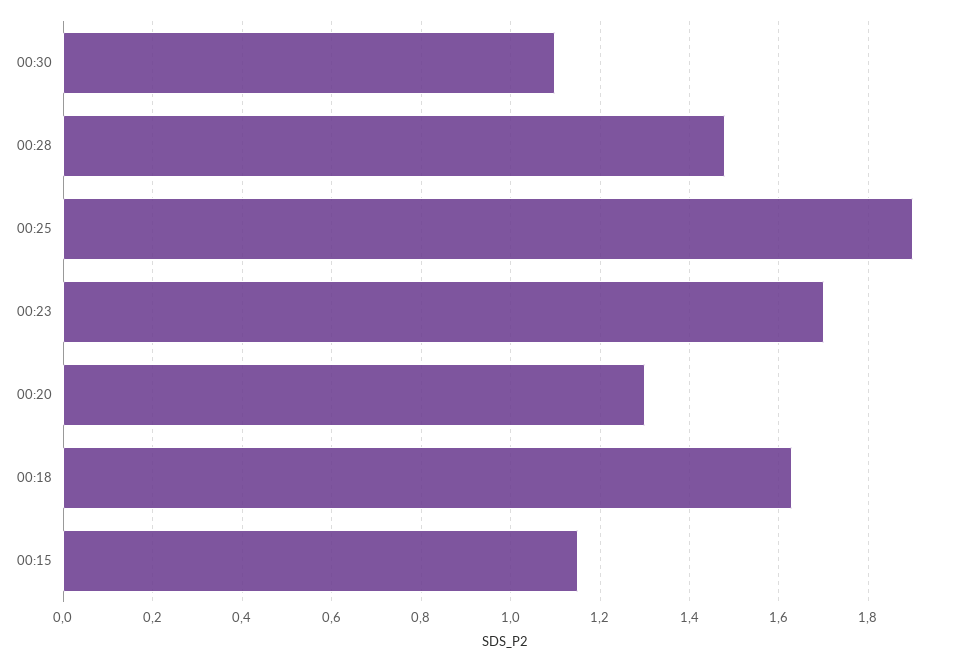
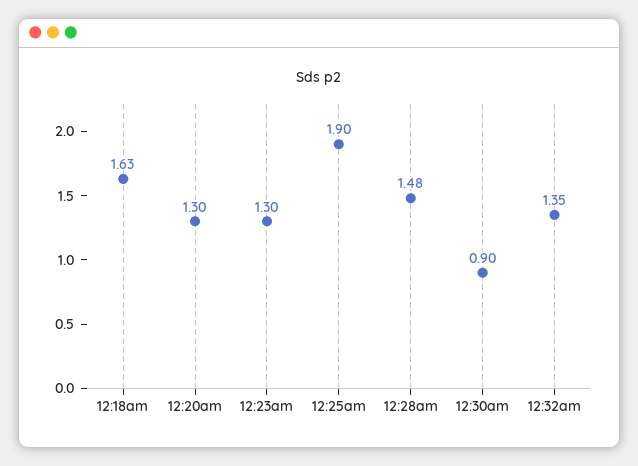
00:30: 1.1 -> 0.9
00:23: 1.7 -> 1.3
00:15: 1.15 -> none
12:32am: none -> 1.35

